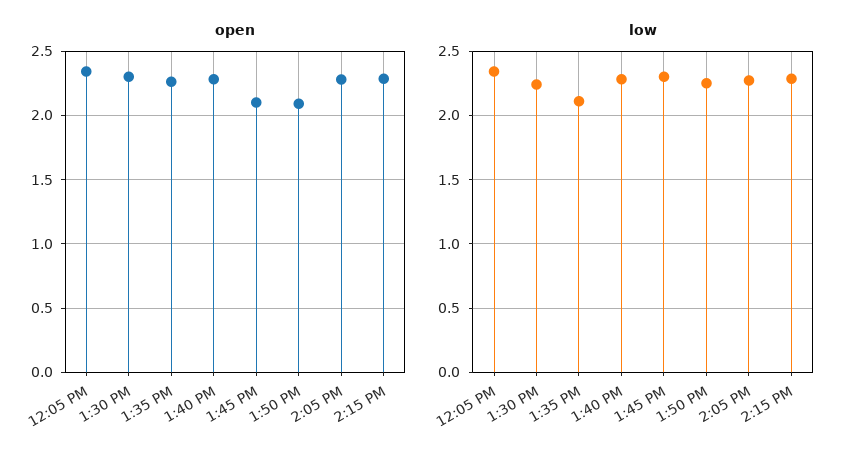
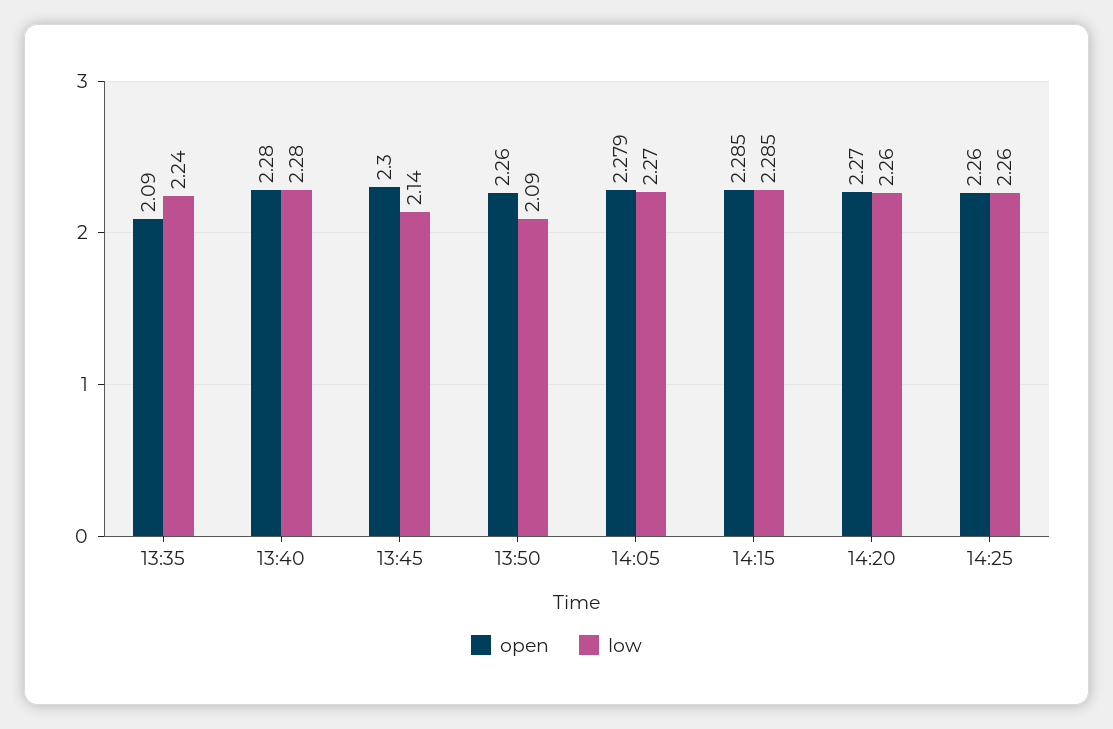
open, 12:05 PM: 2.35 -> none
open, 1:30 PM: 2.3 -> none
open, 1:35 PM: 2.25 -> 2.09
open, 1:45 PM: 2.1 -> 2.3
open, 1:50 PM: 2.1 -> 2.26
low, 12:05 PM: 2.35 -> none
low, 1:30 PM: 2.25 -> none
low, 1:35 PM: 2.1 -> 2.24
low, 1:45 PM: 2.3 -> 2.14
low, 1:50 PM: 2.25 -> 2.09
open, 14:20: none -> 2.27
low, 14:20: none -> 2.26
open, 14:25: none -> 2.26
low, 14:25: none -> 2.26

